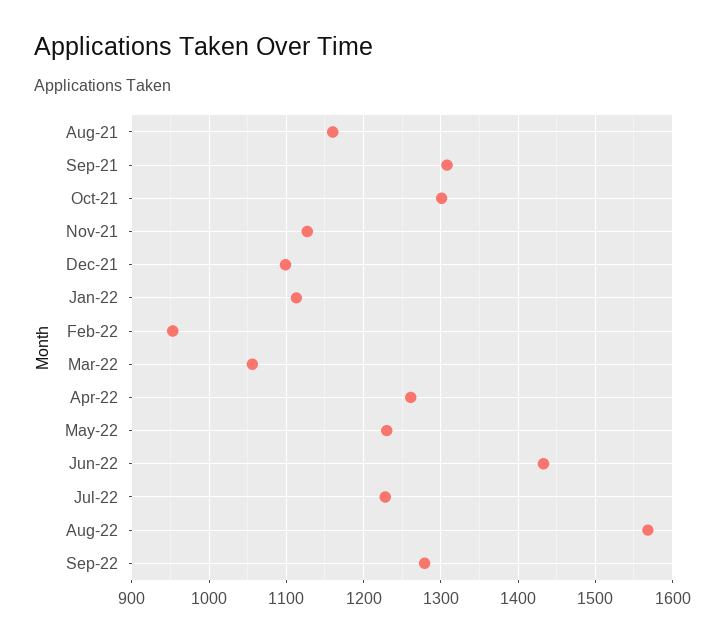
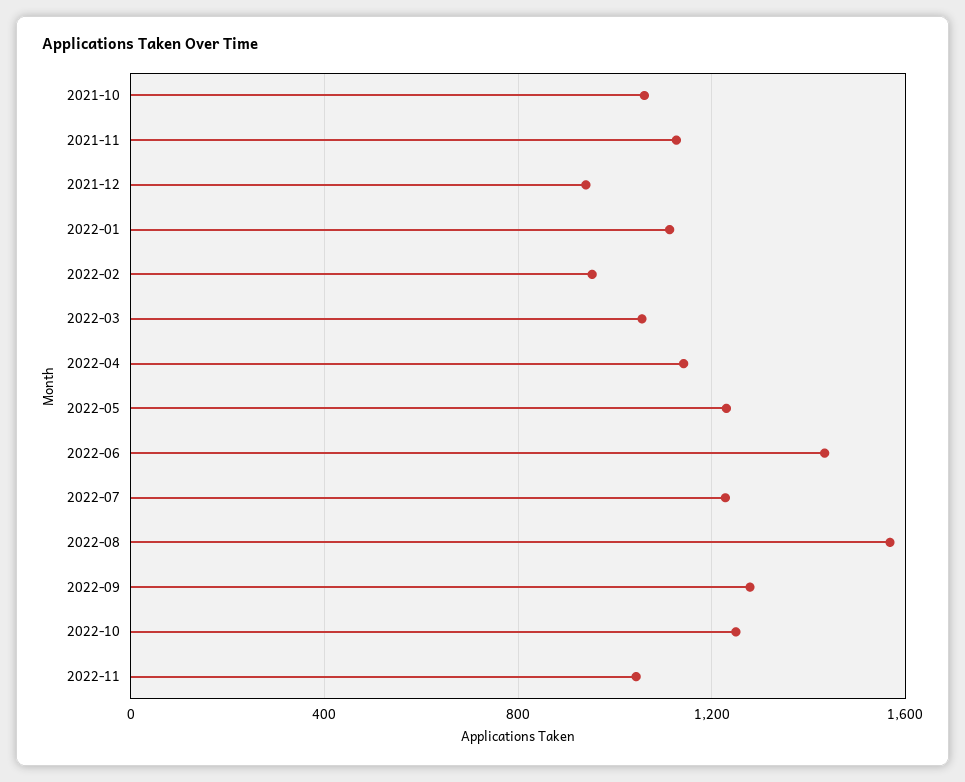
Aug-21: 1160 -> none
Sep-21: 1310 -> none
Oct-21: 1300 -> 1050
Dec-21: 1100 -> 950
Apr-22: 1260 -> 1150
2022-10: none -> 1250
2022-11: none -> 1050

